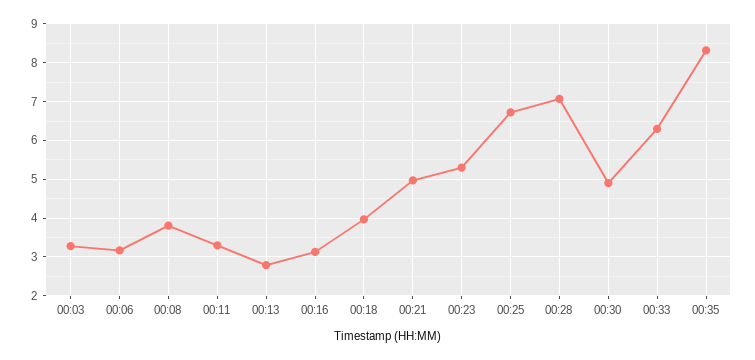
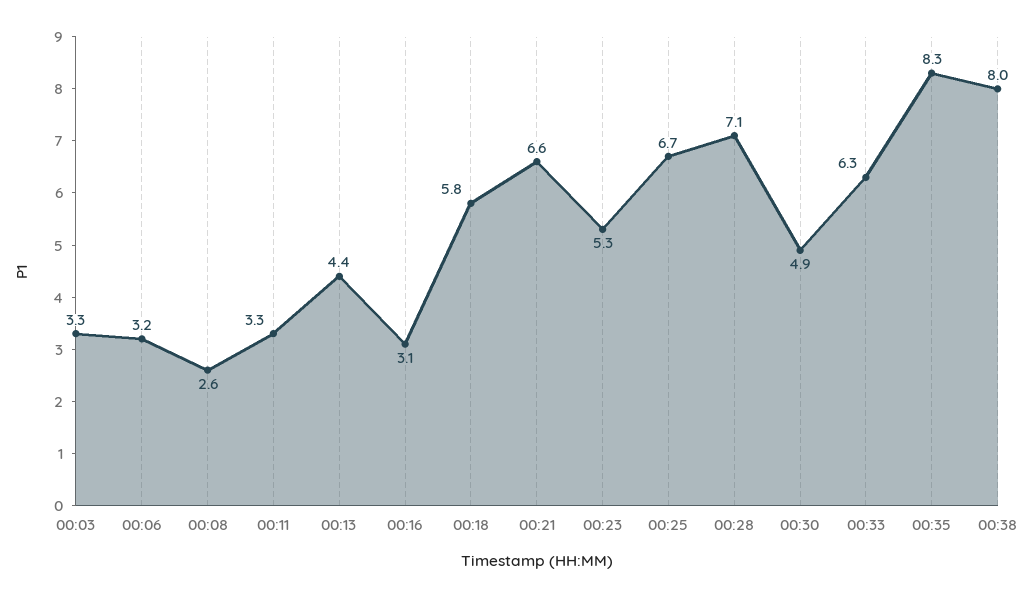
00:08: 3.8 -> 2.6
00:13: 2.8 -> 4.4
00:18: 4 -> 5.8
00:21: 5 -> 6.6
00:38: none -> 8

